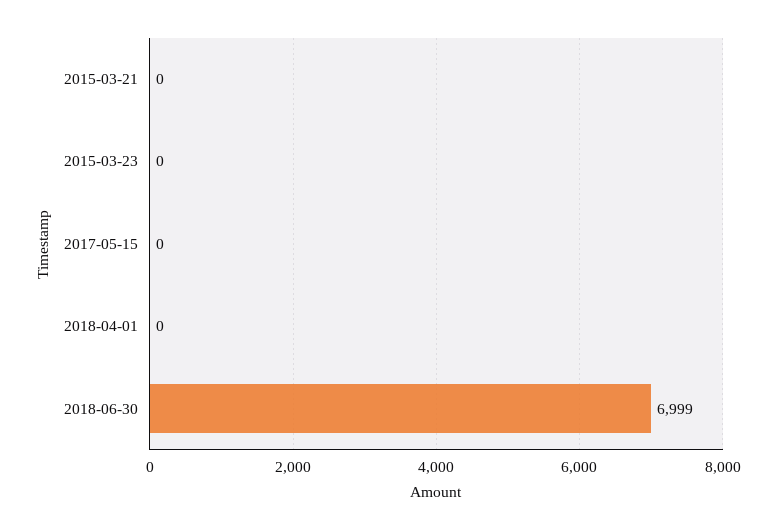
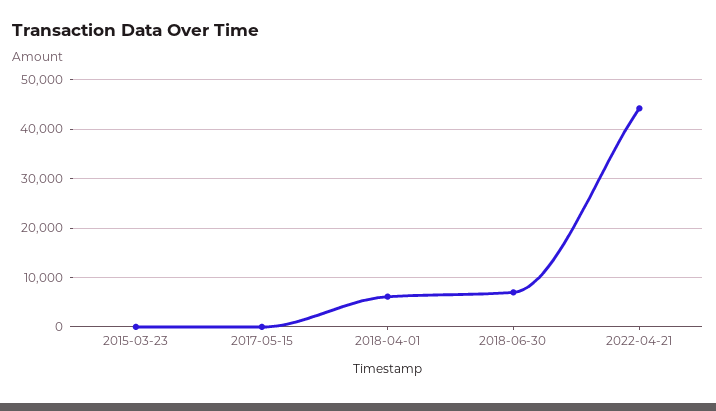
2015-03-21: 0 -> none
2018-04-01: 0 -> 6000
2022-04-21: none -> 44000

